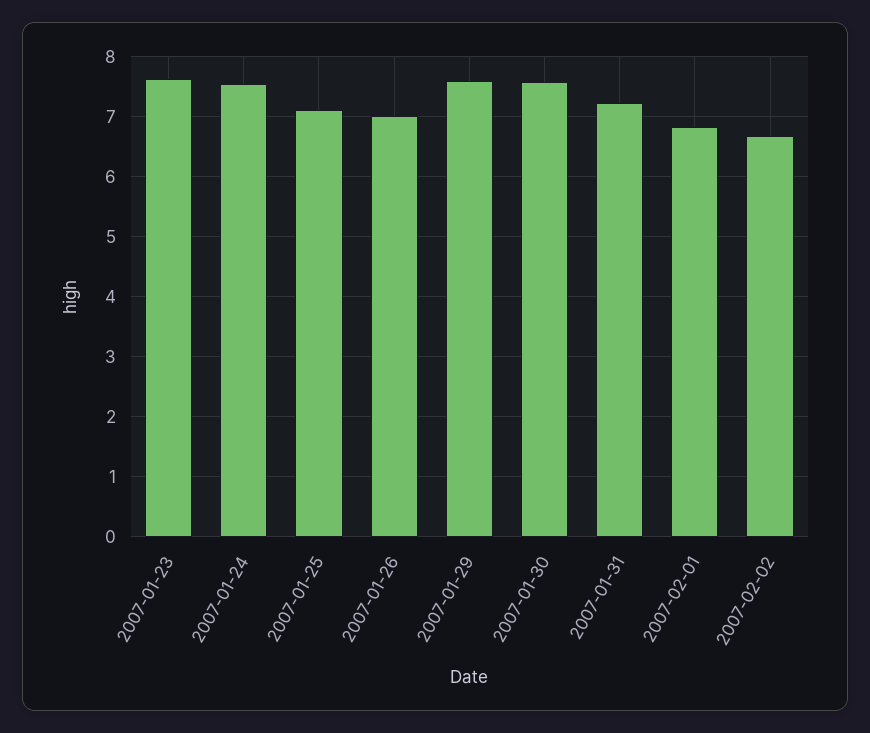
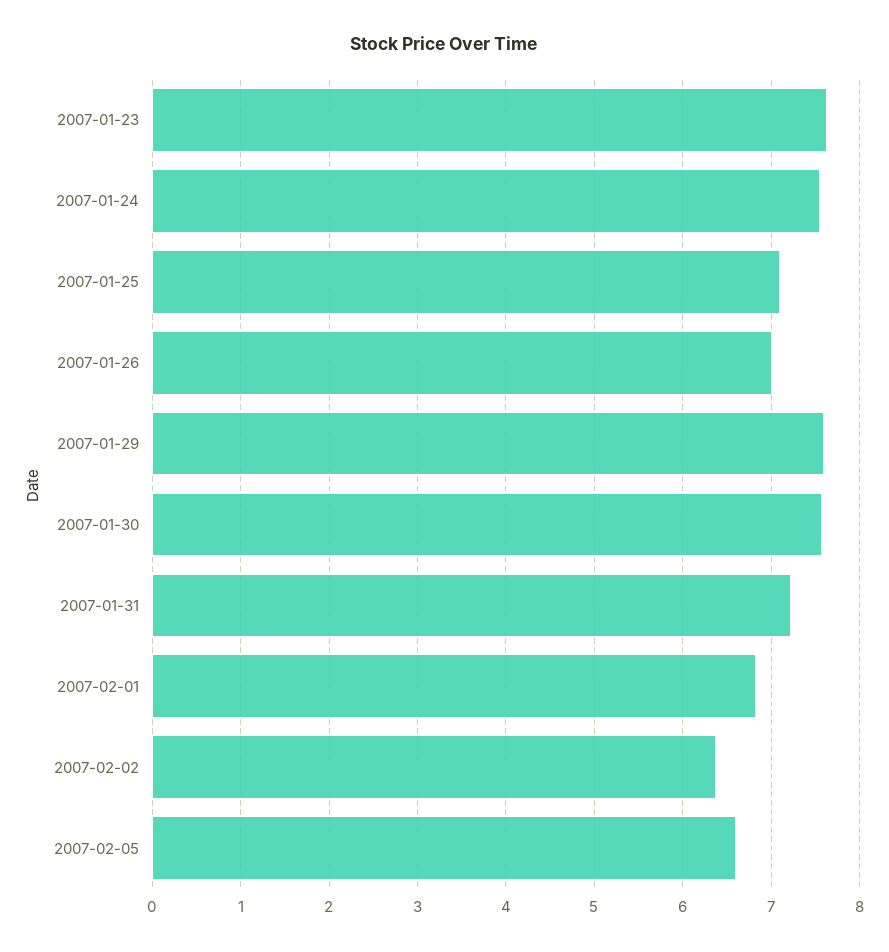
2007-02-02: 6.7 -> 6.4
2007-02-05: none -> 6.6

